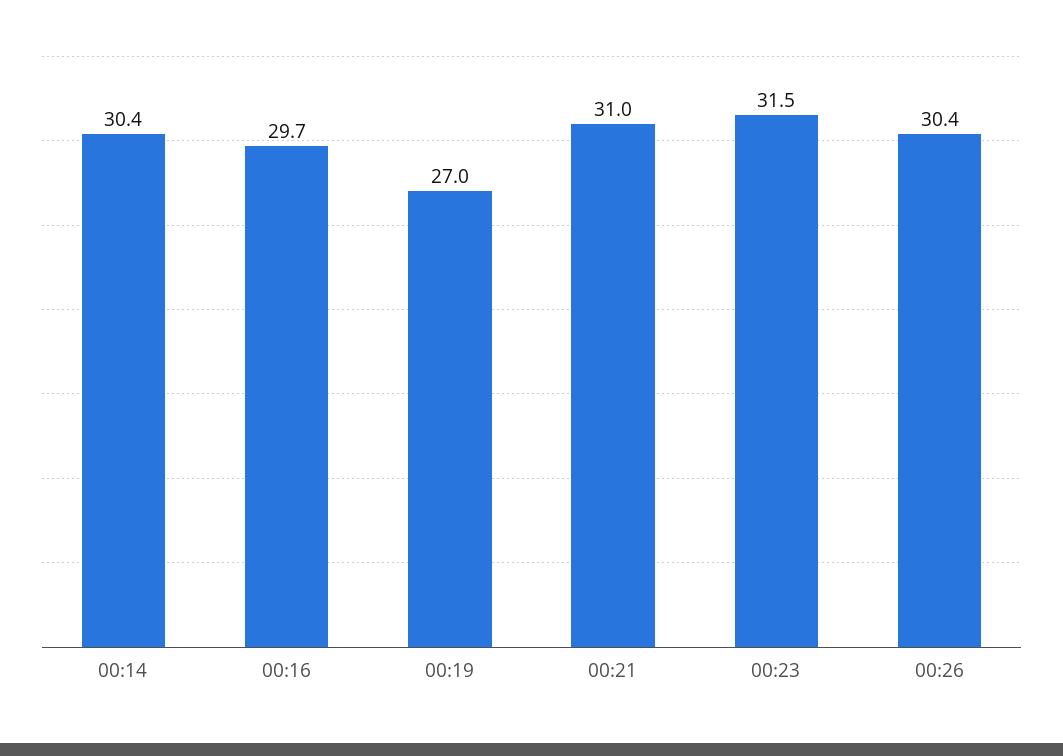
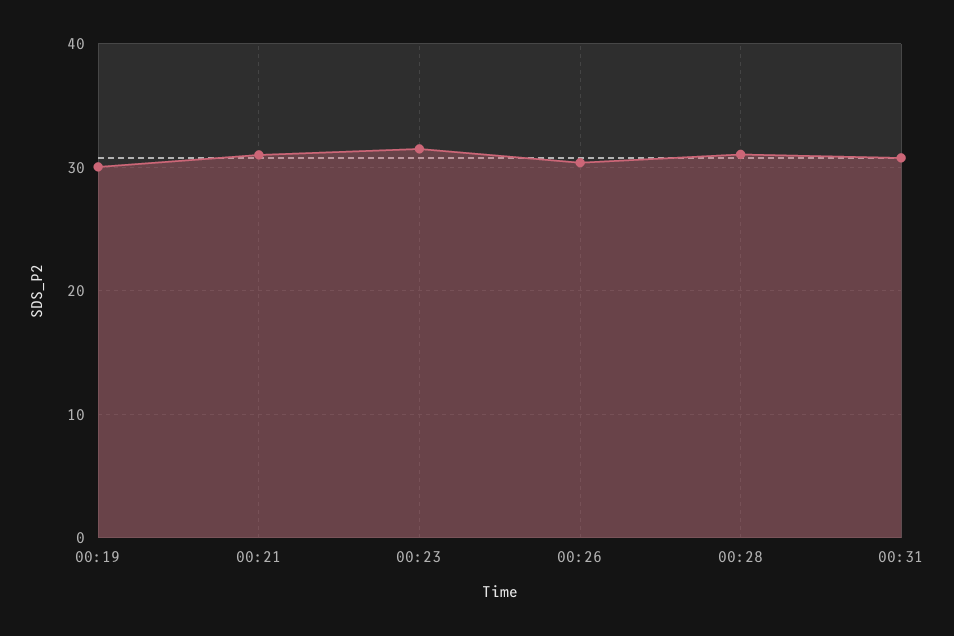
00:14: 30.4 -> none
00:16: 29.7 -> none
00:19: 27 -> 30
00:28: none -> 31
00:31: none -> 31

